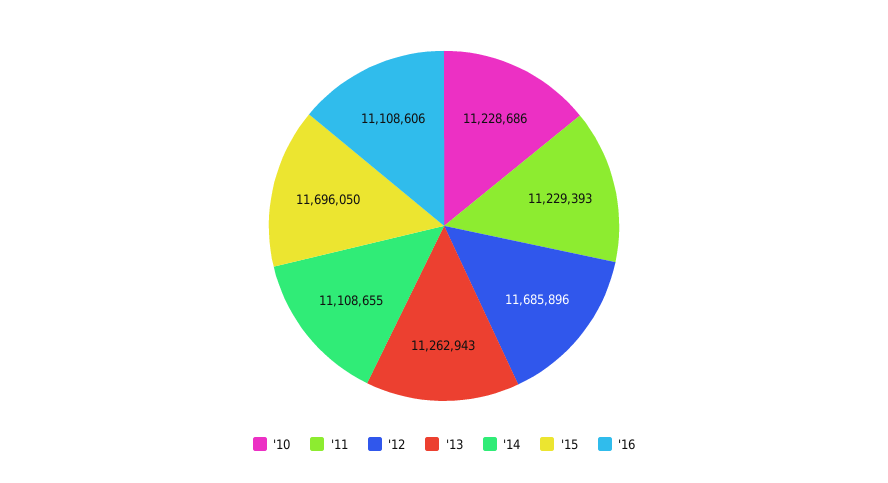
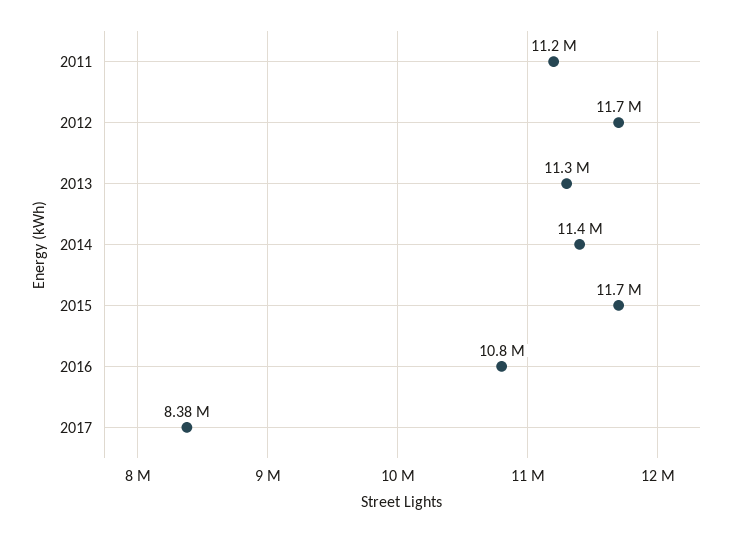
'10: 11228686 -> none
'14: 11108655 -> 11400000
'16: 11108606 -> 10800000
2017: none -> 8380000

